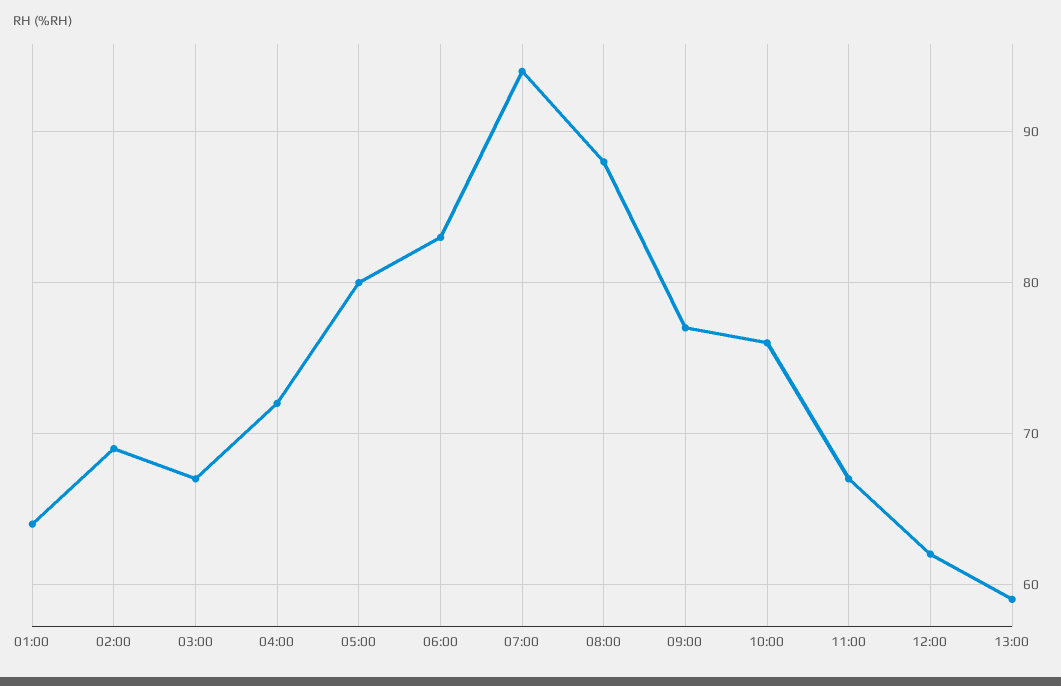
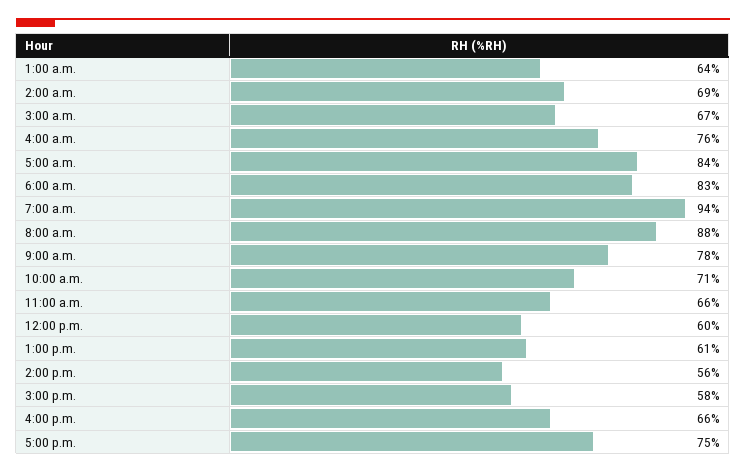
04:00: 72 -> 76
05:00: 80 -> 84
09:00: 77 -> 78
10:00: 76 -> 71
11:00: 67 -> 66
12:00: 62 -> 60
13:00: 59 -> 61
2:00 p.m.: none -> 56
3:00 p.m.: none -> 58
4:00 p.m.: none -> 66
5:00 p.m.: none -> 75

